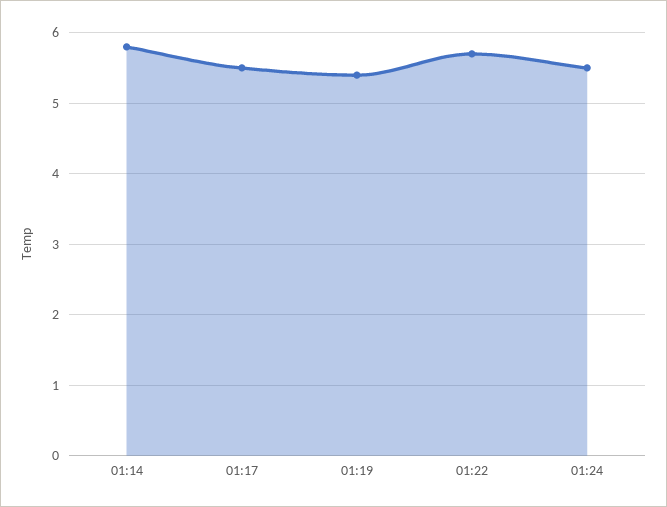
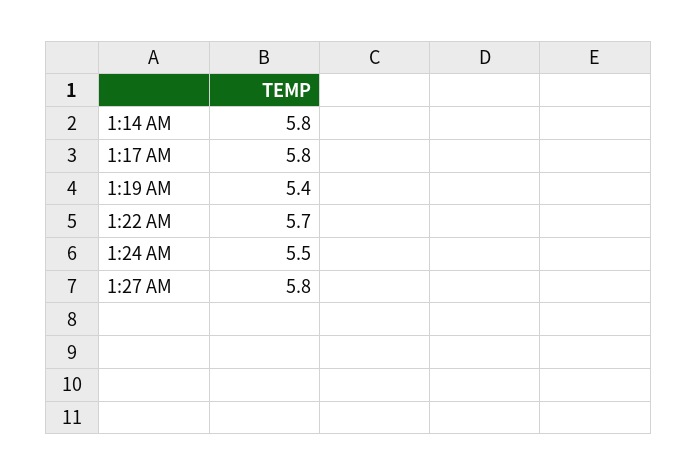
01:17: 5.5 -> 5.8
1:27 AM: none -> 5.8

